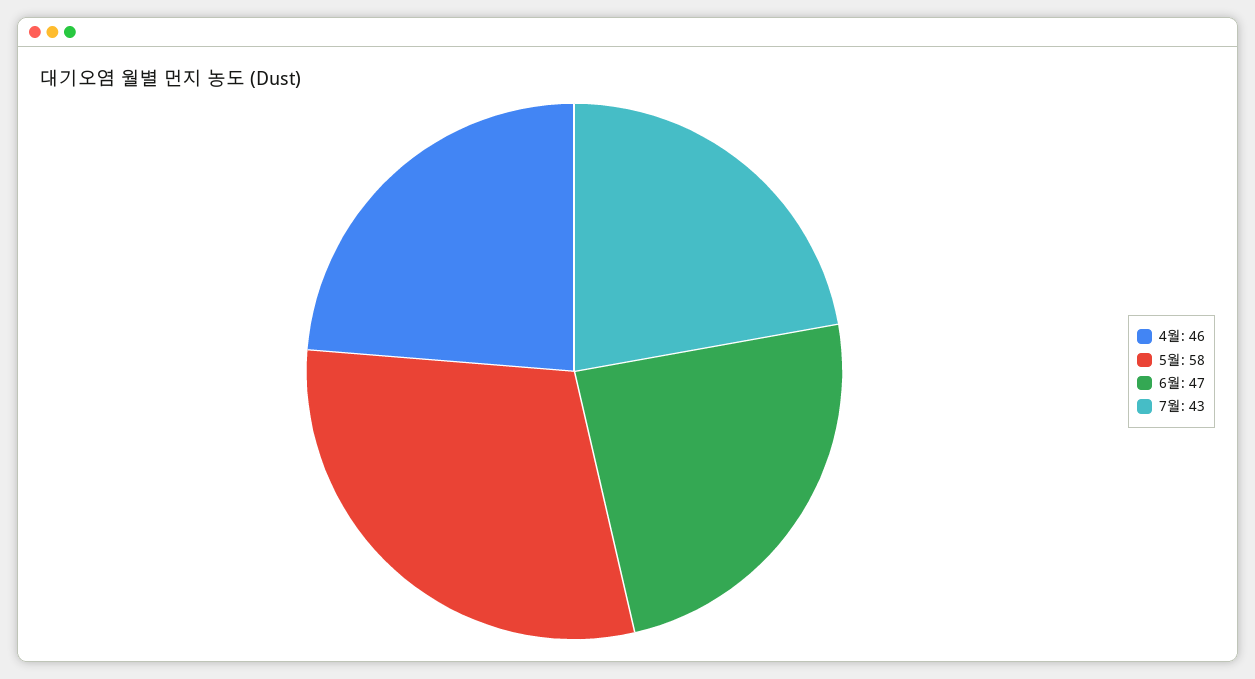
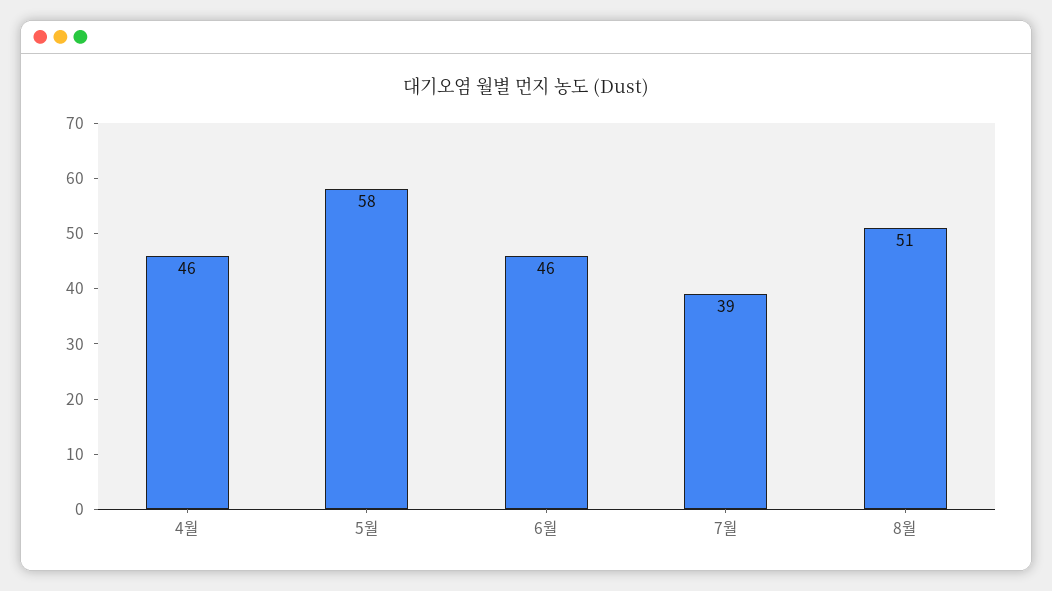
6월: 47 -> 46
7월: 43 -> 39
8월: none -> 51

